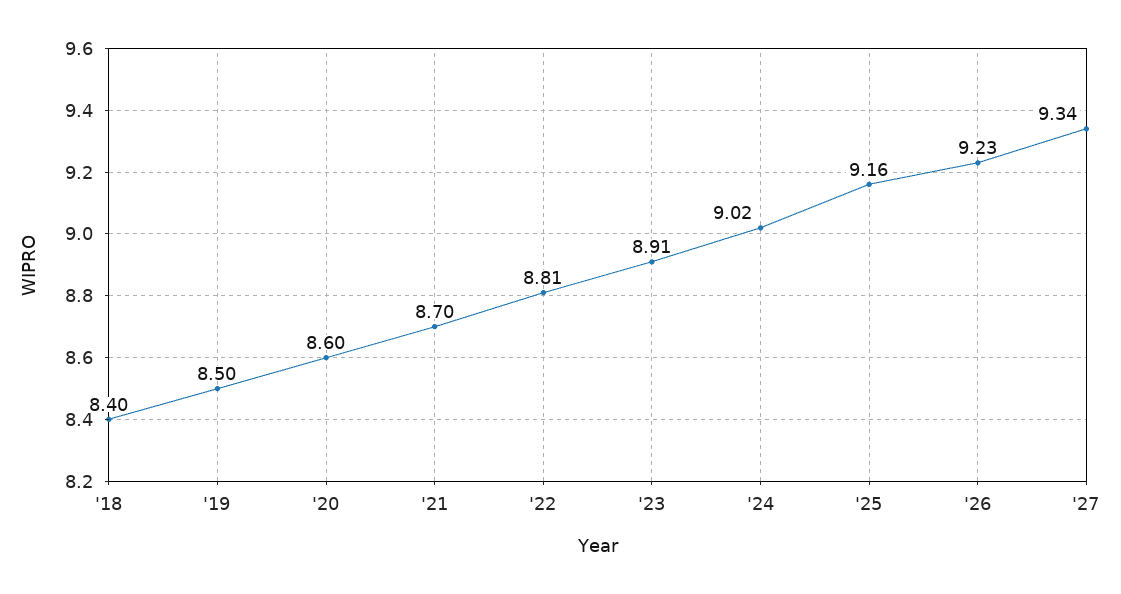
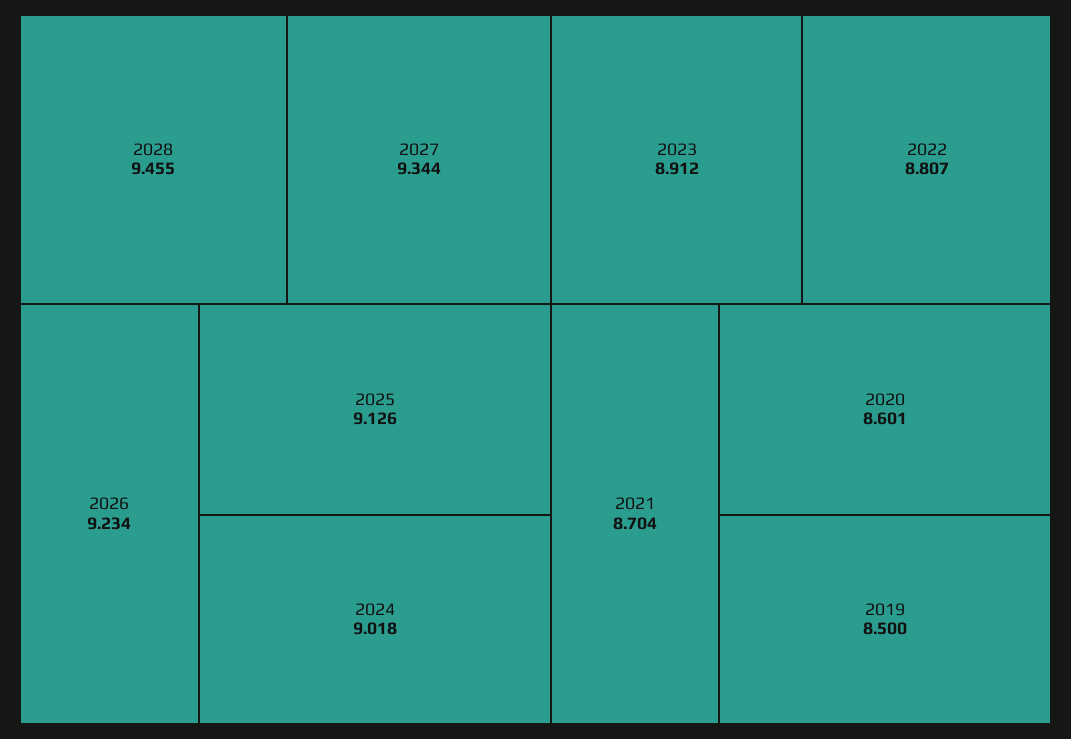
'18: 8.4 -> none
'25: 9.16 -> 9.126
2028: none -> 9.455

